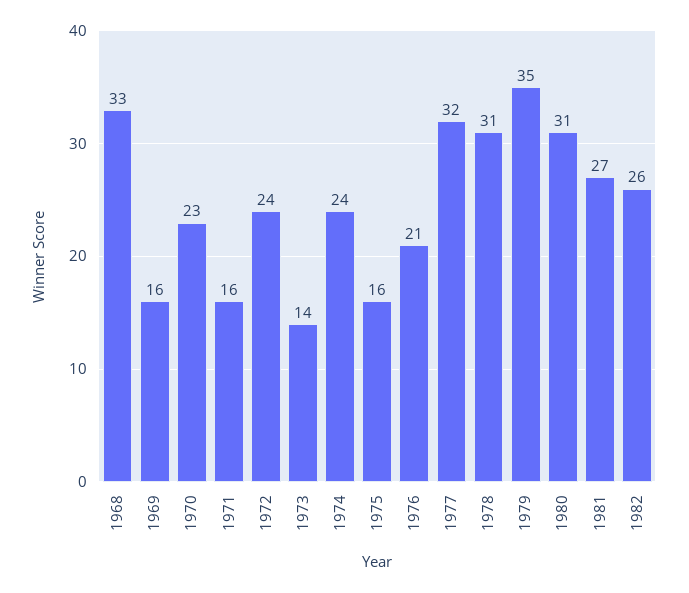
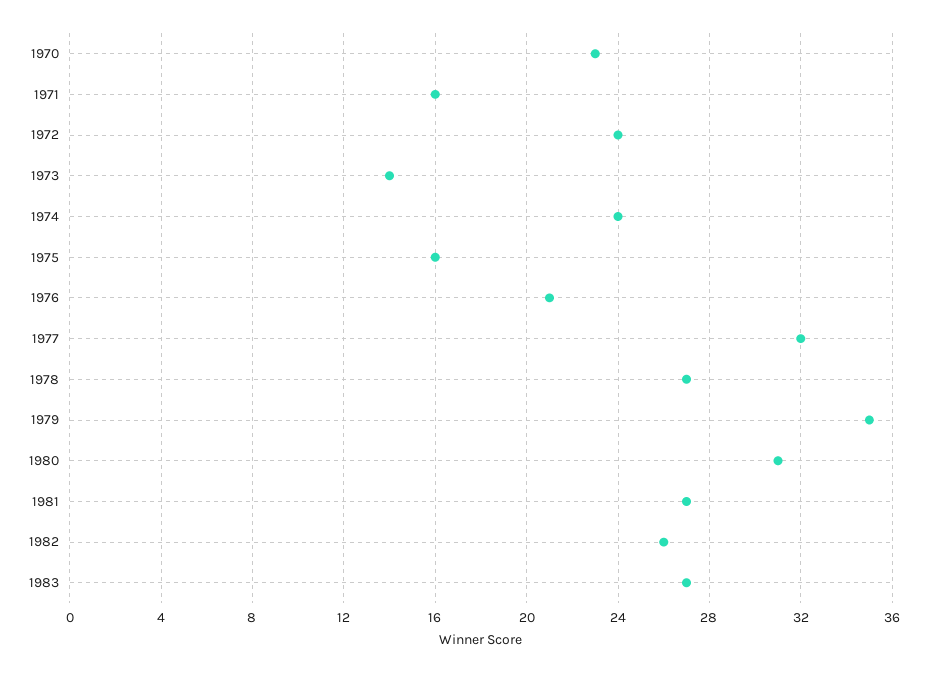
1968: 33 -> none
1969: 16 -> none
1978: 31 -> 27
1983: none -> 27

